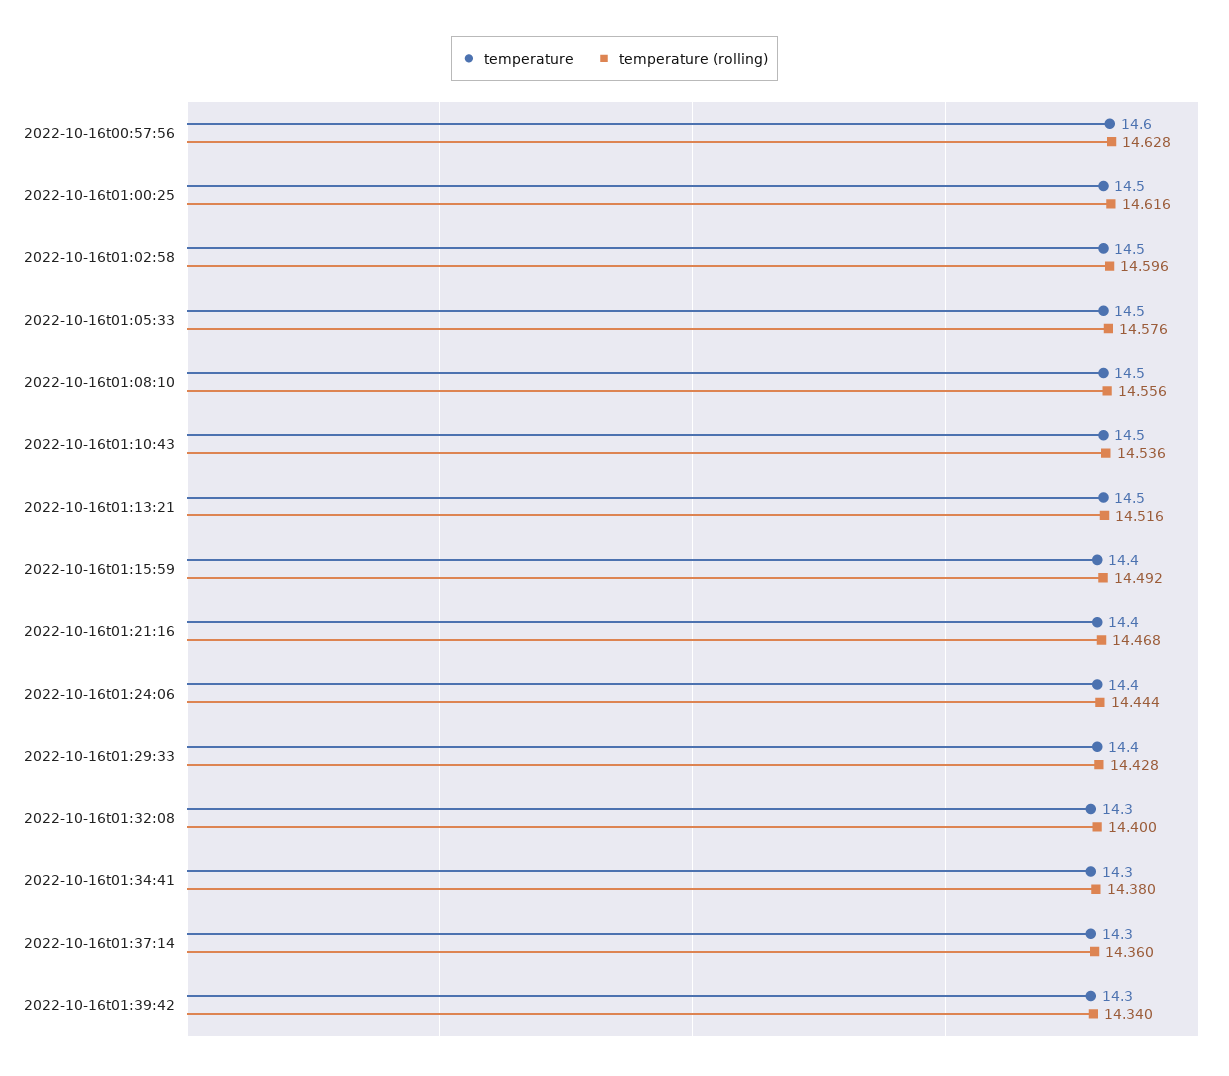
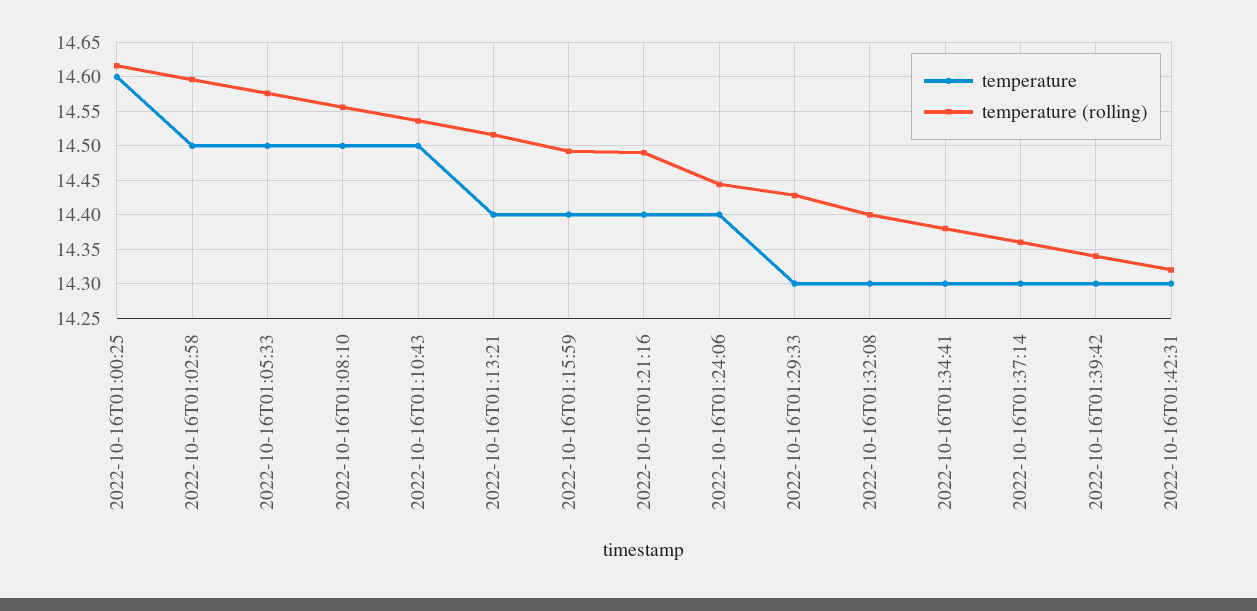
temperature, 2022-10-16t00:57:56: 14.6 -> none
temperature (rolling), 2022-10-16t00:57:56: 14.628 -> none
temperature, 2022-10-16t01:00:25: 14.5 -> 14.6
temperature, 2022-10-16t01:13:21: 14.5 -> 14.4
temperature (rolling), 2022-10-16t01:21:16: 14.468 -> 14.49
temperature, 2022-10-16t01:29:33: 14.4 -> 14.3
temperature, 2022-10-16T01:42:31: none -> 14.3
temperature (rolling), 2022-10-16T01:42:31: none -> 14.32

